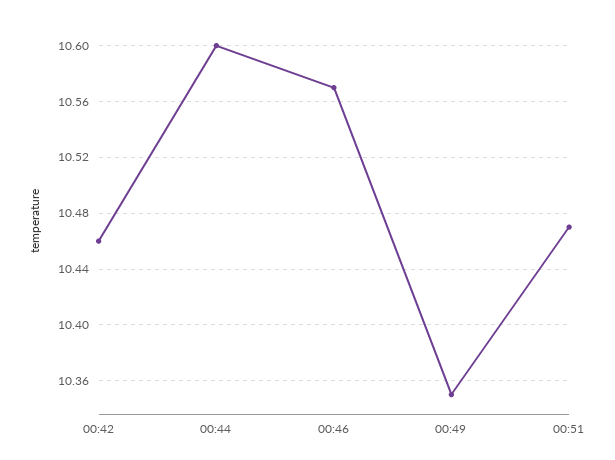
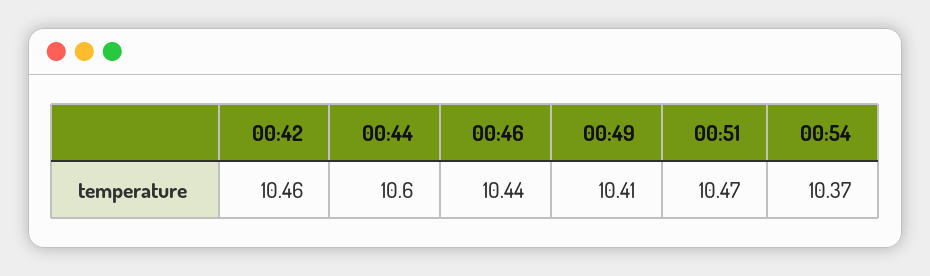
00:46: 10.57 -> 10.44
00:49: 10.35 -> 10.41
00:54: none -> 10.37

